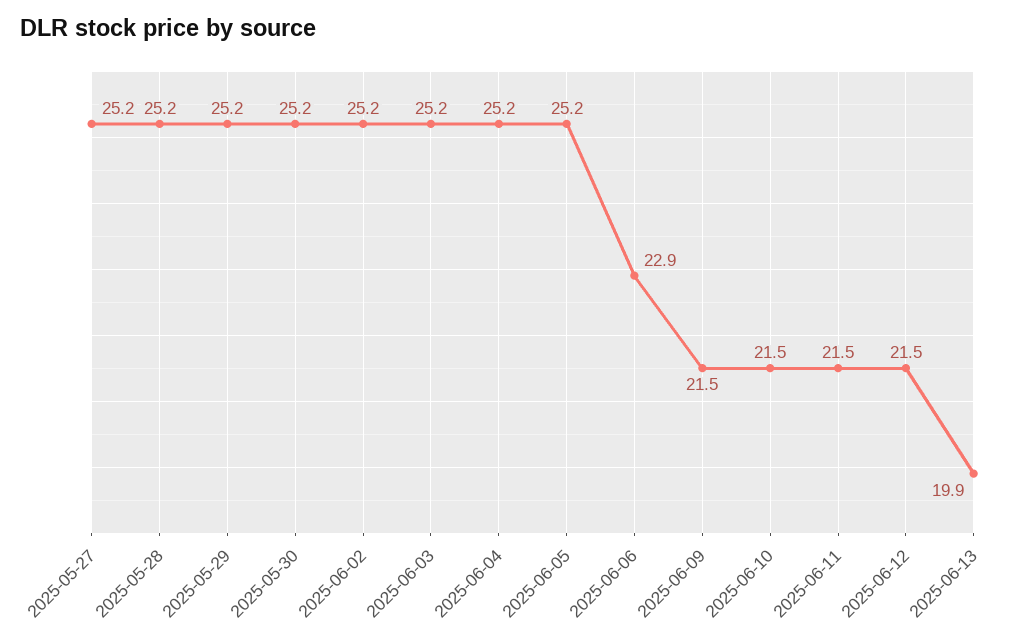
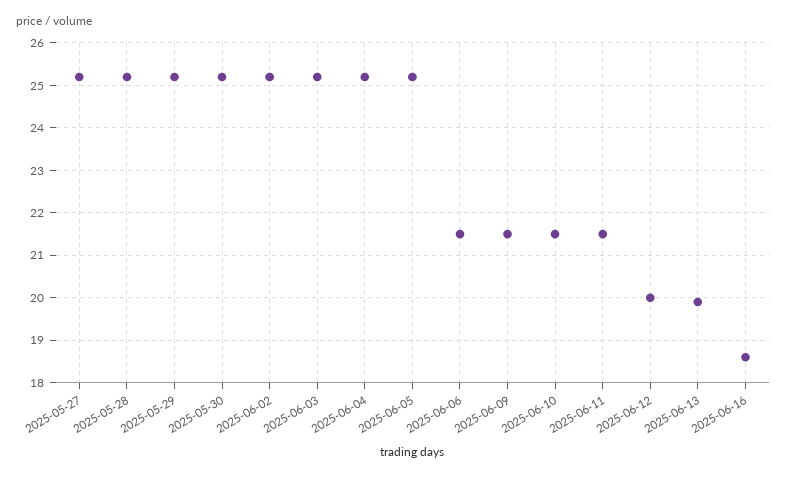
2025-06-06: 22.9 -> 21.5
2025-06-12: 21.5 -> 20
2025-06-16: none -> 18.5

